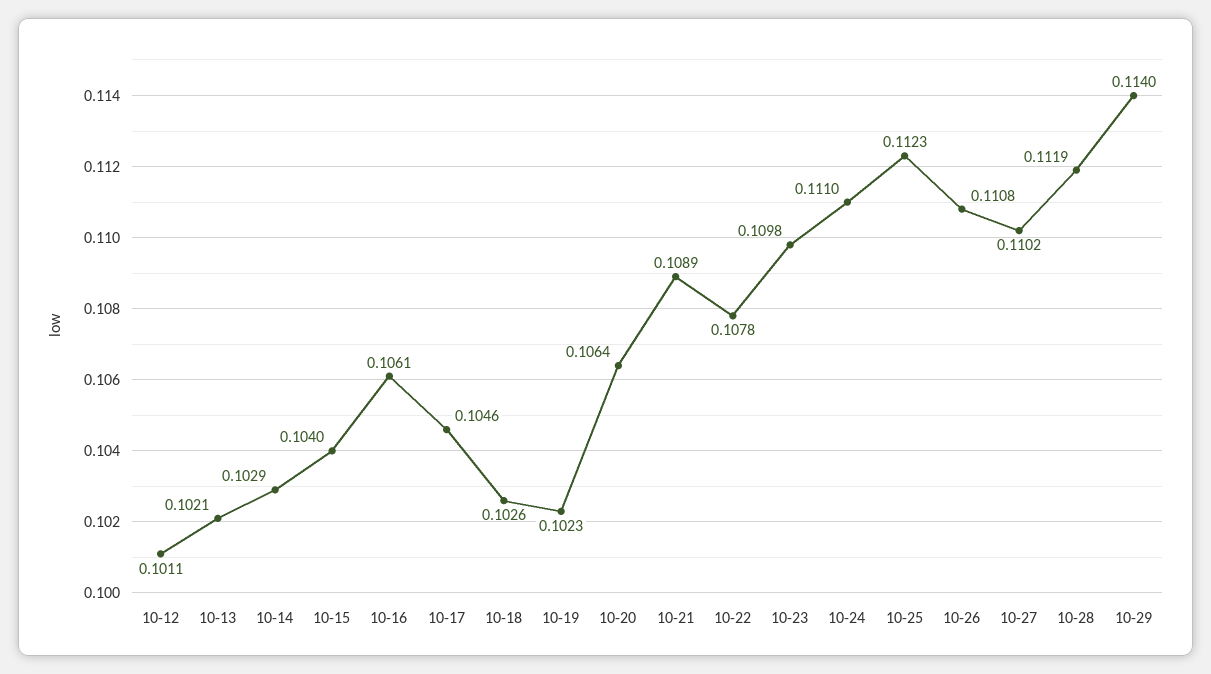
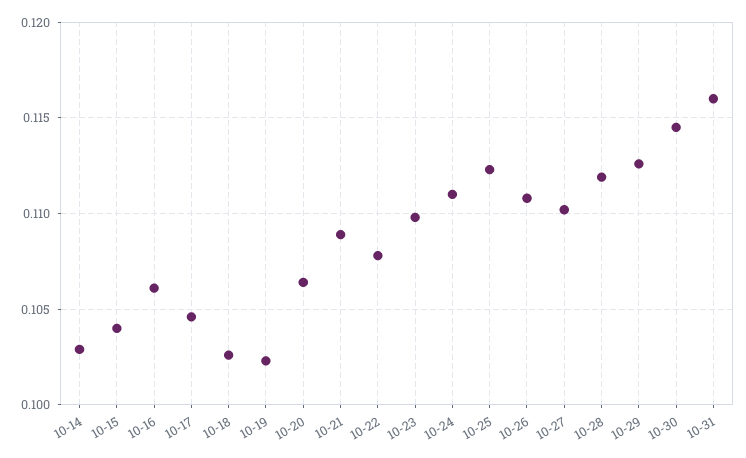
10-12: 0.1011 -> none
10-13: 0.1021 -> none
10-29: 0.114 -> 0.1125
10-30: none -> 0.1145
10-31: none -> 0.116

